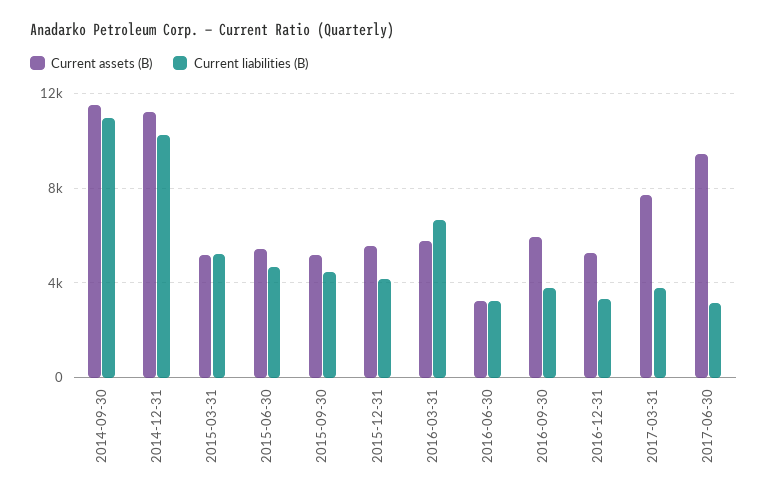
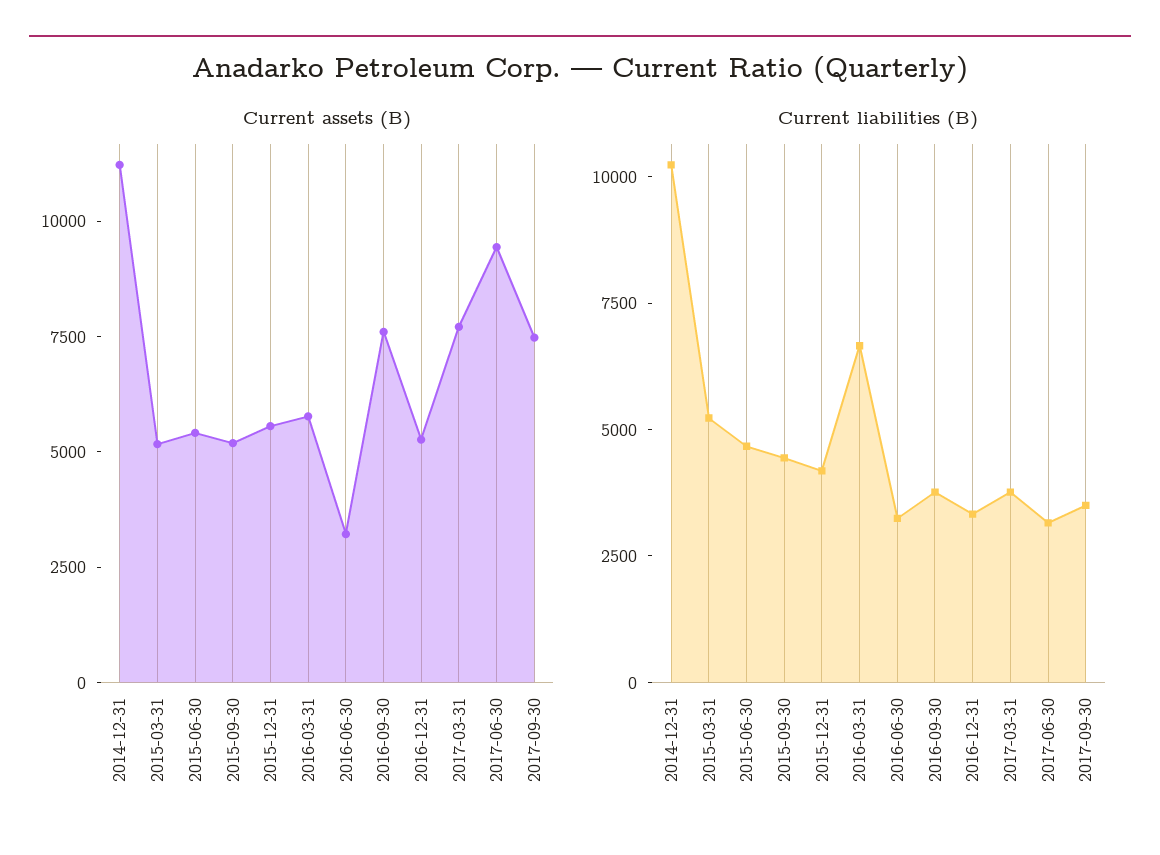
Current assets (B), 2014-09-30: 11500 -> none
Current liabilities (B), 2014-09-30: 11000 -> none
Current assets (B), 2016-09-30: 6000 -> 7500
Current assets (B), 2017-09-30: none -> 7500
Current liabilities (B), 2017-09-30: none -> 3500

